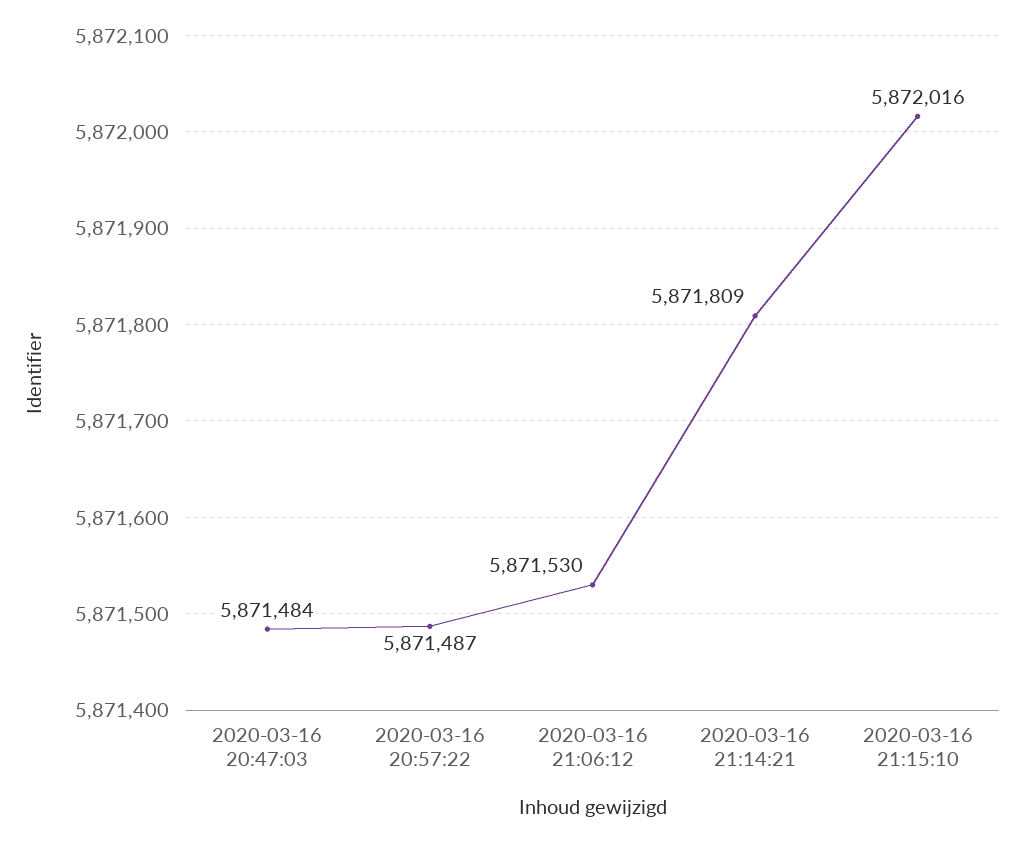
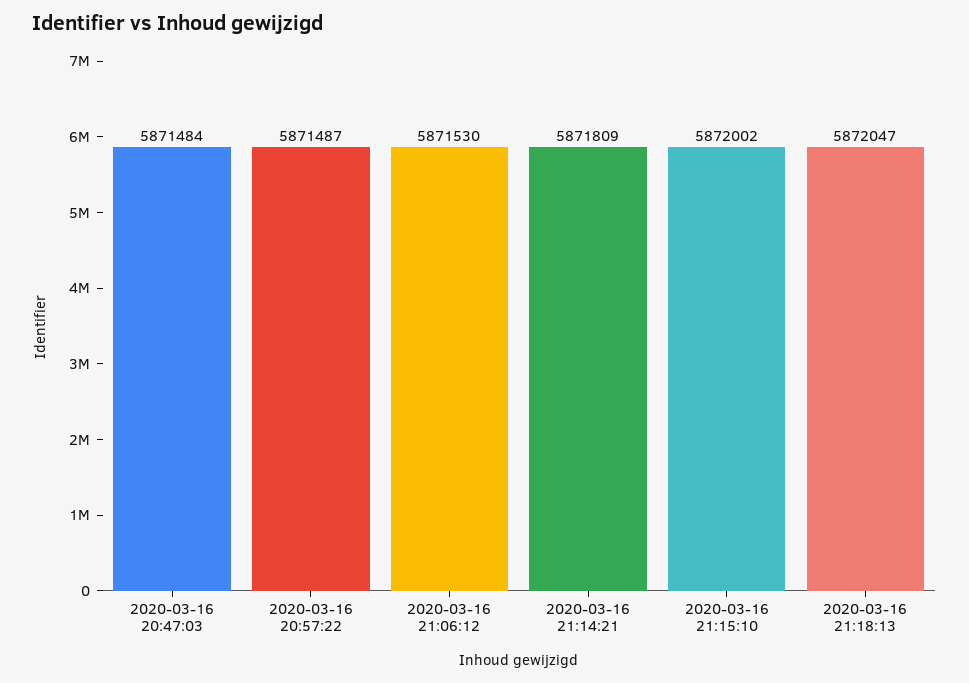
2020-03-16 21:15:10: 5872016 -> 5872002
2020-03-16 21:18:13: none -> 5872047

